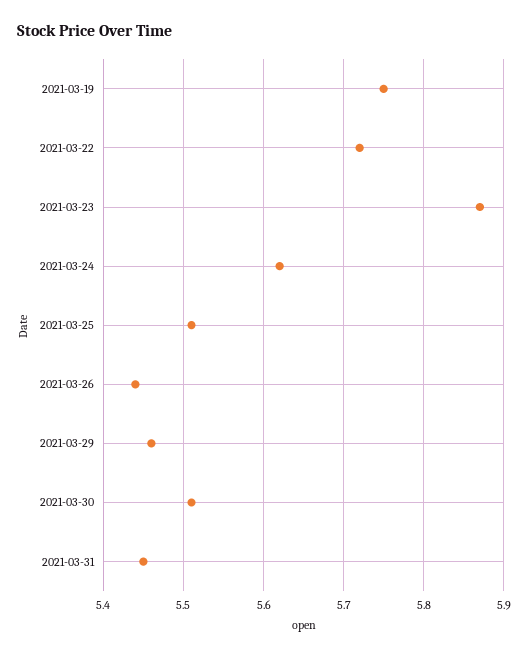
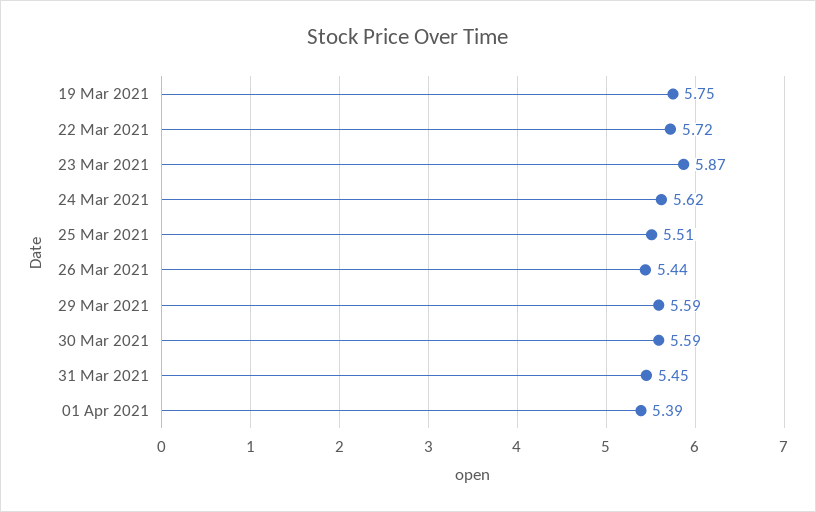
2021-03-29: 5.46 -> 5.59
2021-03-30: 5.51 -> 5.59
01 Apr 2021: none -> 5.39

